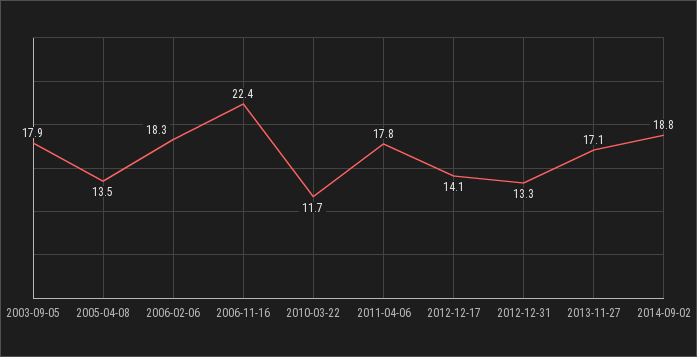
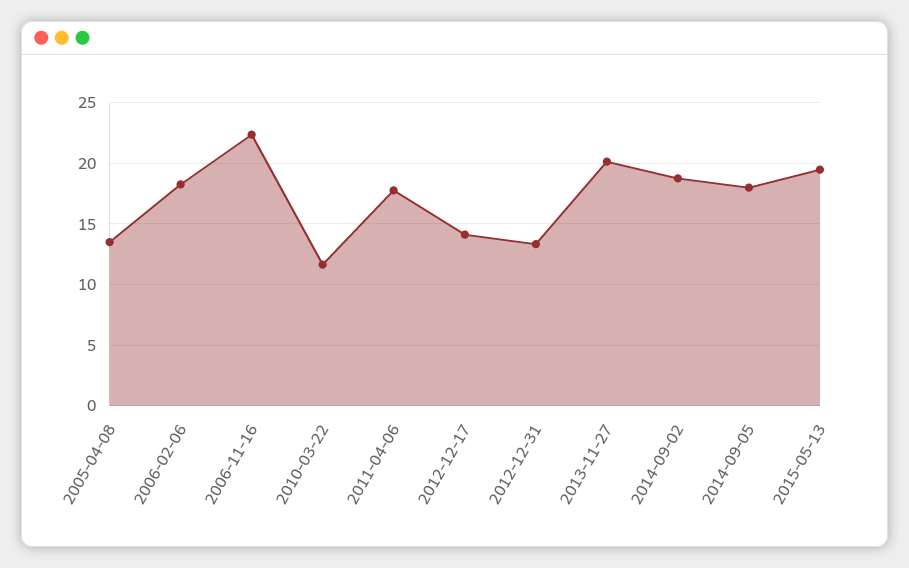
2003-09-05: 17.9 -> none
2013-11-27: 17.1 -> 20
2014-09-05: none -> 18
2015-05-13: none -> 19.5

